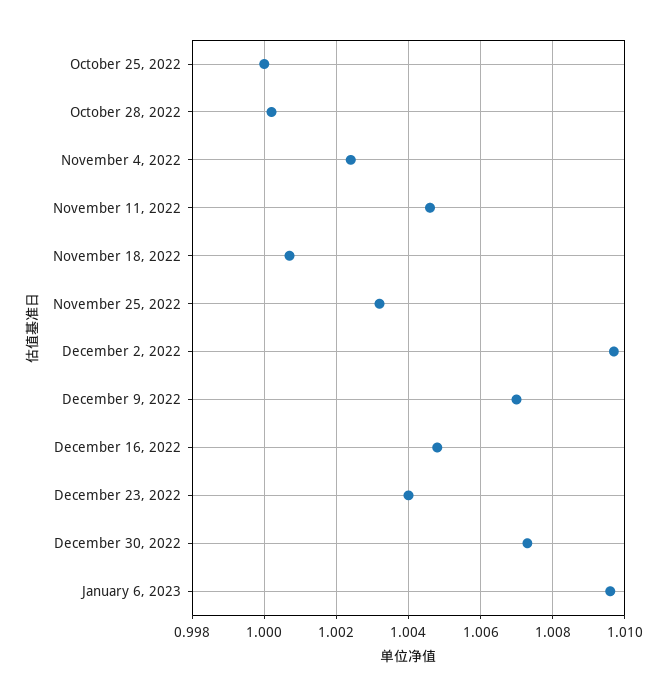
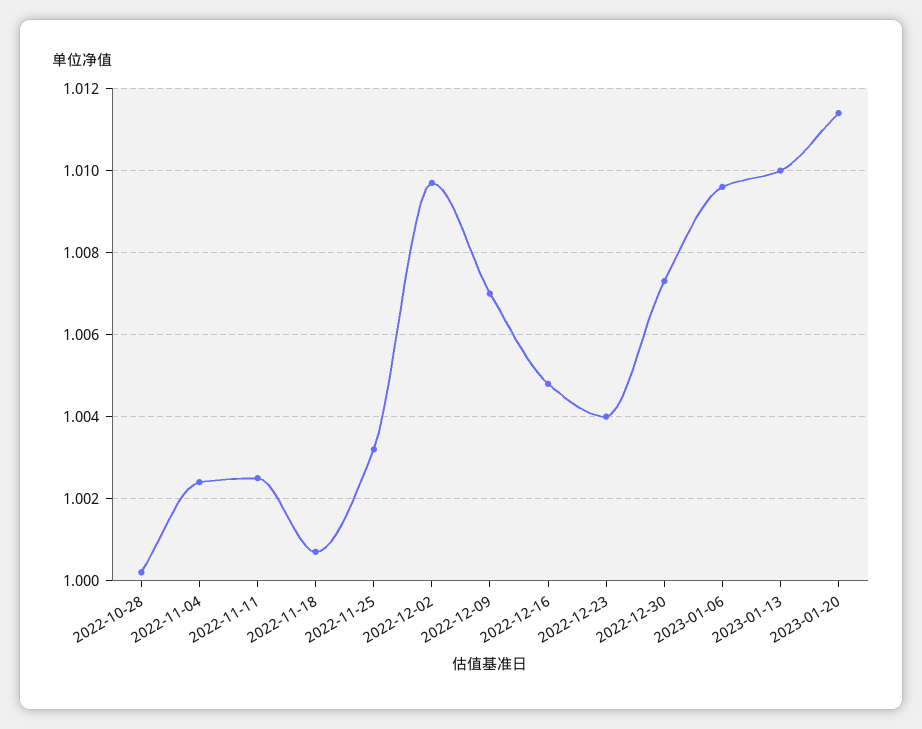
October 25, 2022: 1 -> none
November 11, 2022: 1.0045 -> 1.0025
2023-01-13: none -> 1.01
2023-01-20: none -> 1.0115

